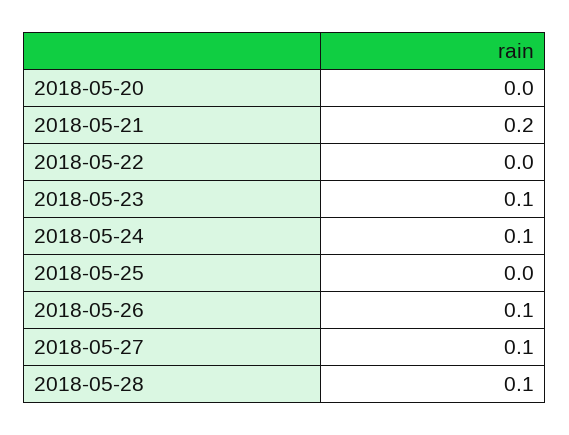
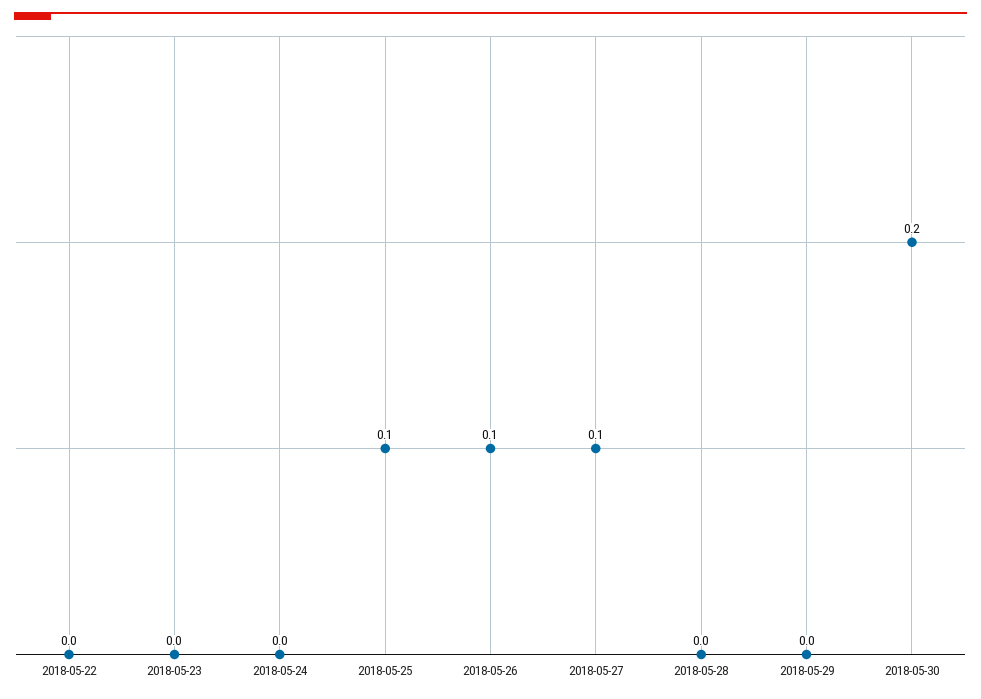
2018-05-20: 0 -> none
2018-05-21: 0.2 -> none
2018-05-23: 0.1 -> 0
2018-05-24: 0.1 -> 0
2018-05-25: 0 -> 0.1
2018-05-28: 0.1 -> 0
2018-05-29: none -> 0
2018-05-30: none -> 0.2

